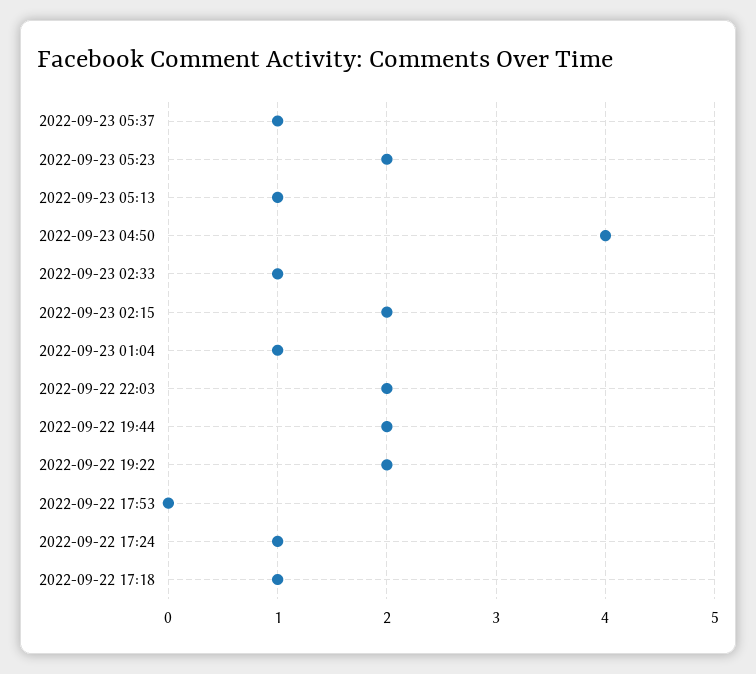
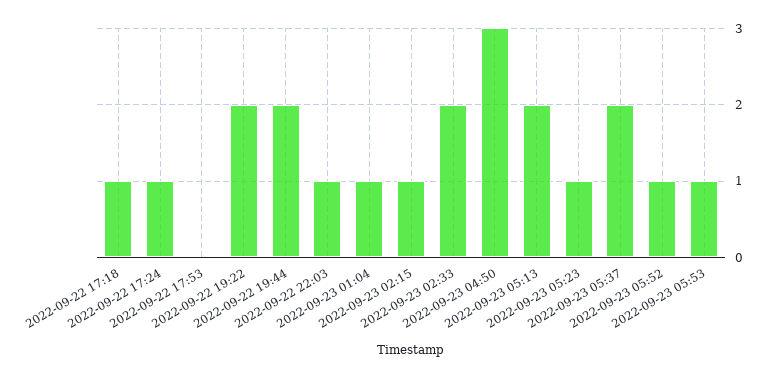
2022-09-23 05:37: 1 -> 2
2022-09-23 05:23: 2 -> 1
2022-09-23 05:13: 1 -> 2
2022-09-23 04:50: 4 -> 3
2022-09-23 02:33: 1 -> 2
2022-09-23 02:15: 2 -> 1
2022-09-22 22:03: 2 -> 1
2022-09-23 05:52: none -> 1
2022-09-23 05:53: none -> 1

